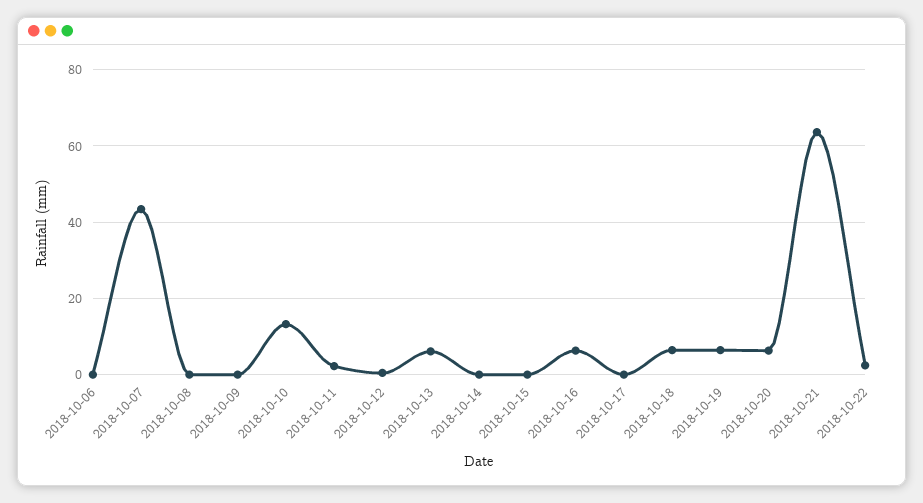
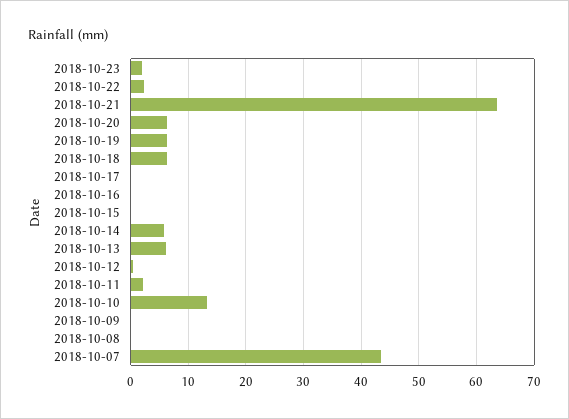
2018-10-06: 0 -> none
2018-10-14: 0 -> 6
2018-10-16: 6 -> 0
2018-10-23: none -> 2

